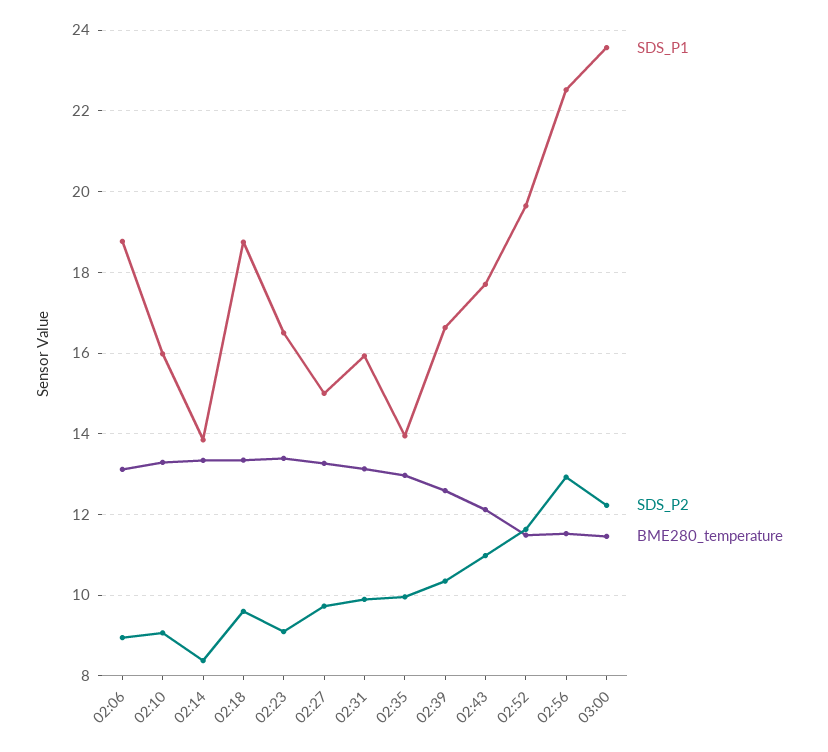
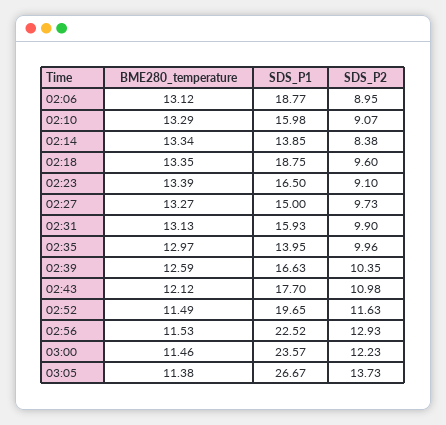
BME280_temperature, 03:05: none -> 11.38
SDS_P1, 03:05: none -> 26.67
SDS_P2, 03:05: none -> 13.73

